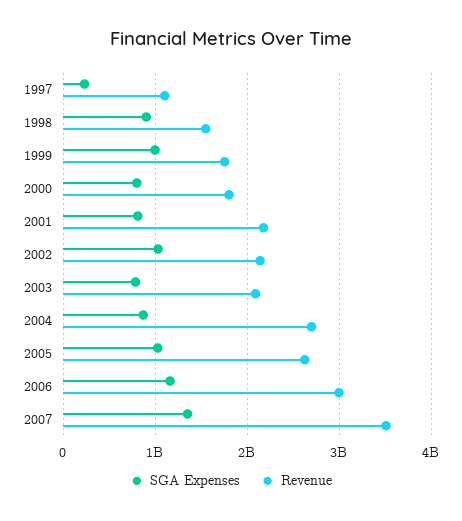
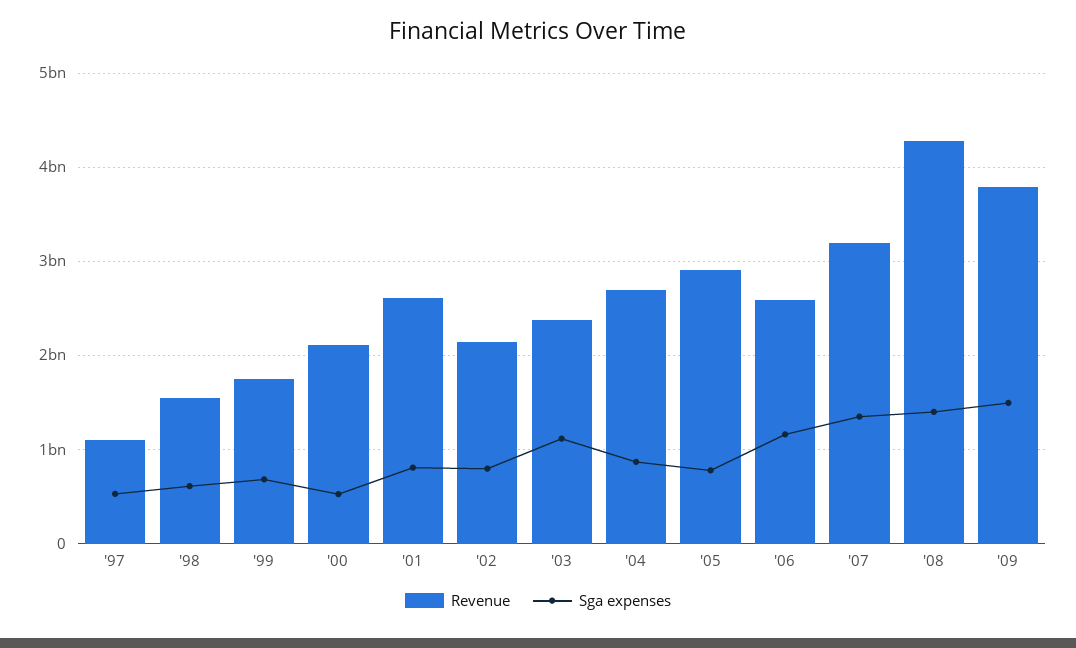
SGA Expenses, 1997: 200000000 -> 500000000
SGA Expenses, 1998: 900000000 -> 600000000
SGA Expenses, 1999: 1000000000 -> 700000000
SGA Expenses, 2000: 800000000 -> 500000000
Revenue, 2000: 1800000000 -> 2100000000
Revenue, 2001: 2200000000 -> 2600000000
SGA Expenses, 2002: 1000000000 -> 800000000
SGA Expenses, 2003: 800000000 -> 1100000000
Revenue, 2003: 2100000000 -> 2400000000
SGA Expenses, 2005: 1000000000 -> 800000000
Revenue, 2005: 2600000000 -> 2900000000
Revenue, 2006: 3000000000 -> 2600000000
Revenue, 2007: 3500000000 -> 3200000000
Revenue, '08: none -> 4300000000
SGA Expenses, '08: none -> 1400000000
Revenue, '09: none -> 3800000000
SGA Expenses, '09: none -> 1500000000

